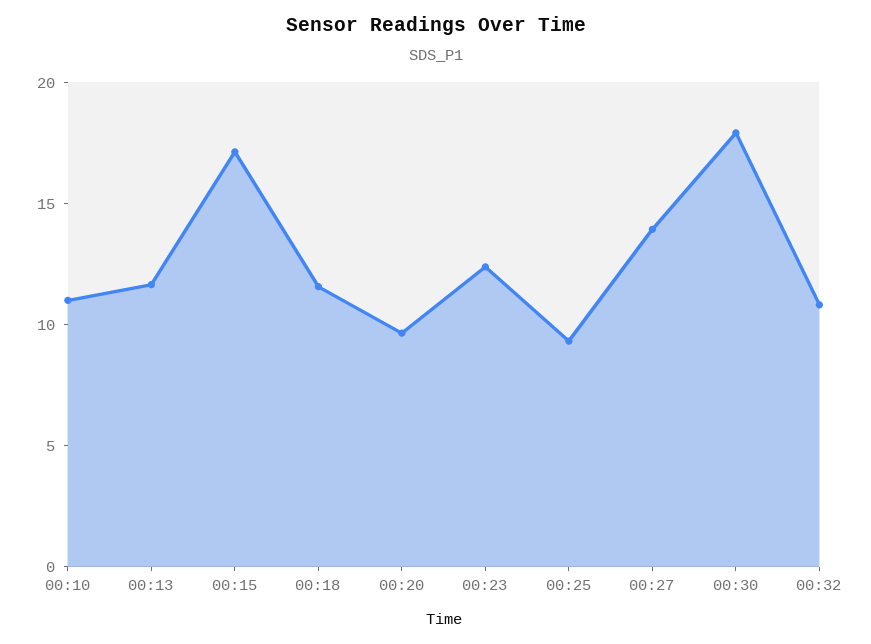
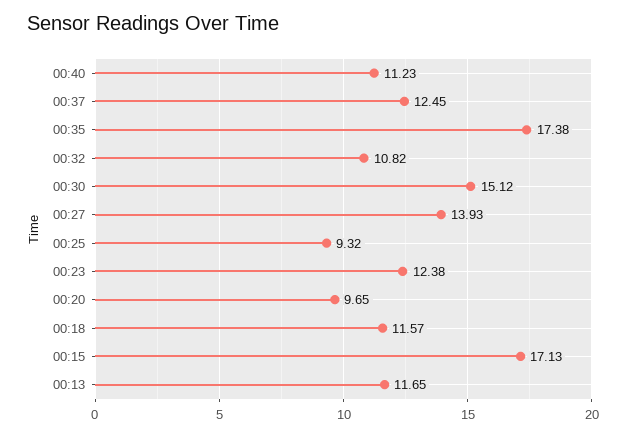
00:10: 11 -> none
00:30: 18 -> 15.12
00:40: none -> 11.23
00:37: none -> 12.45
00:35: none -> 17.38

